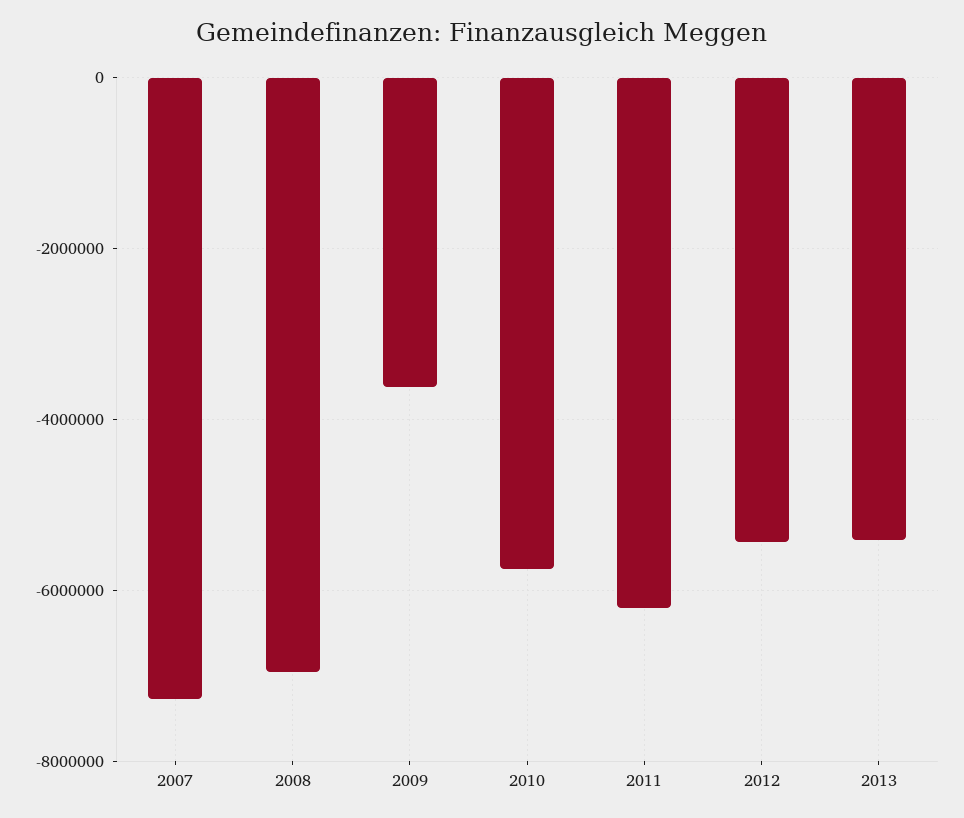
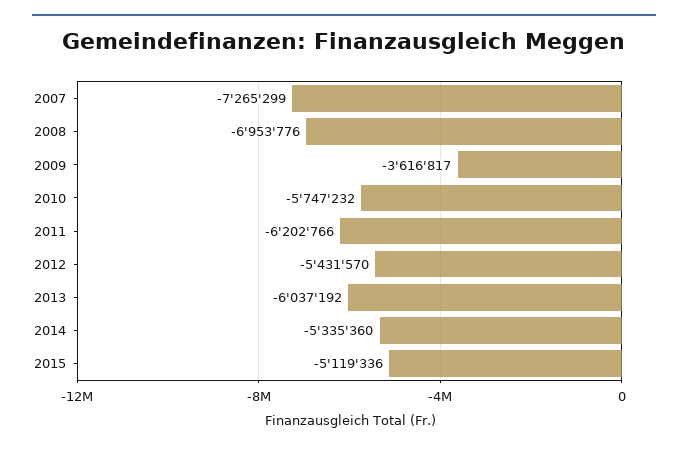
2013: -5400000 -> -6037192
2014: none -> -5335360
2015: none -> -5119336

